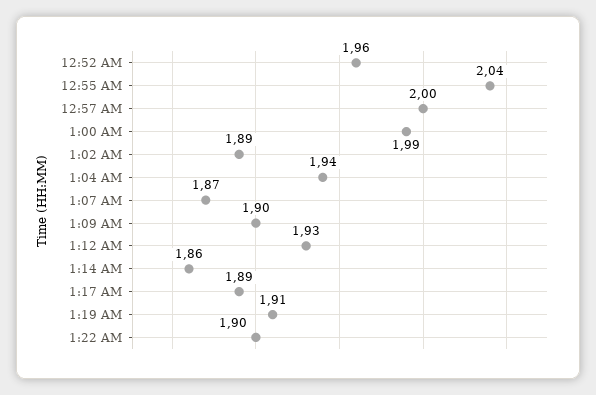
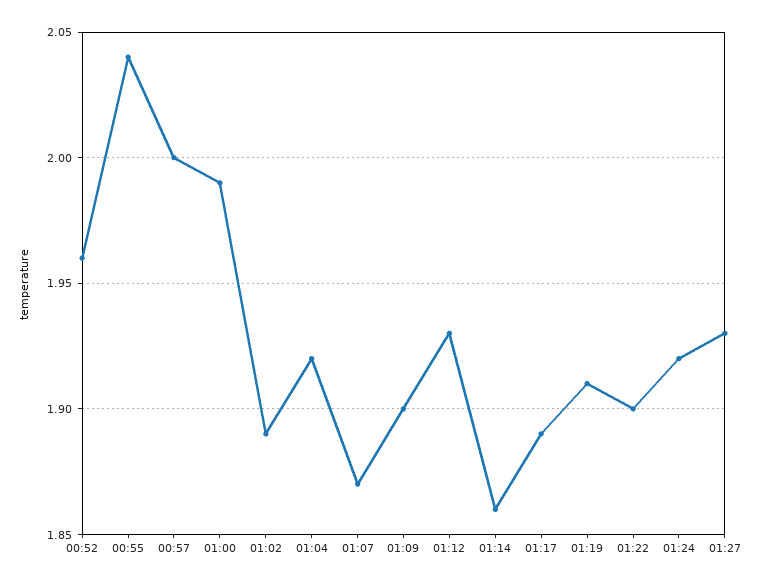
1:04 AM: 1.94 -> 1.92
01:24: none -> 1.92
01:27: none -> 1.93

